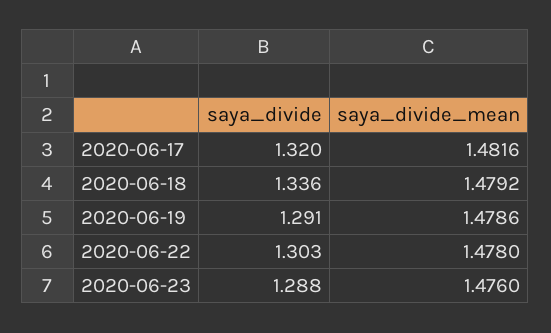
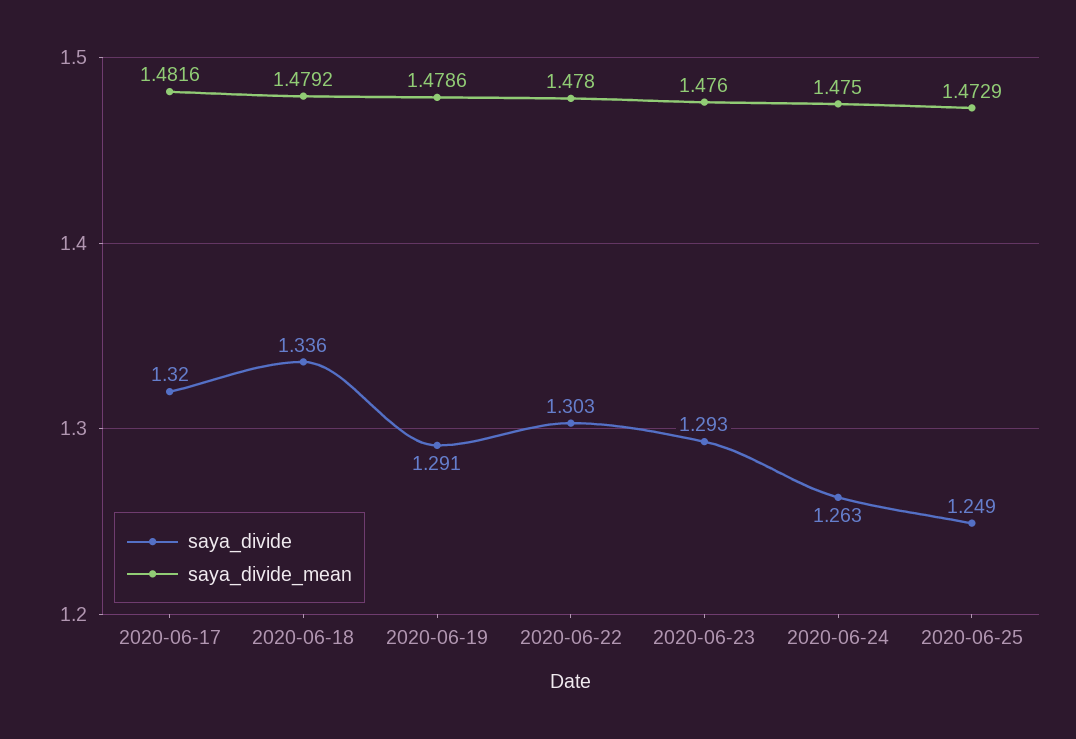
saya_divide, 2020-06-23: 1.288 -> 1.293
saya_divide, 2020-06-24: none -> 1.263
saya_divide_mean, 2020-06-24: none -> 1.475
saya_divide, 2020-06-25: none -> 1.249
saya_divide_mean, 2020-06-25: none -> 1.4729

